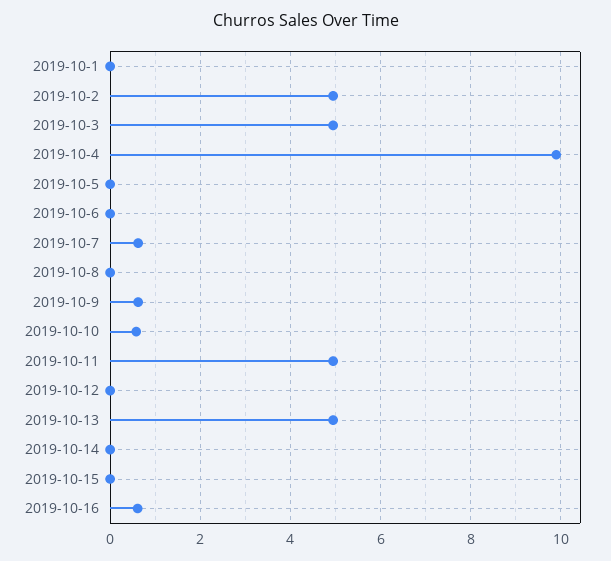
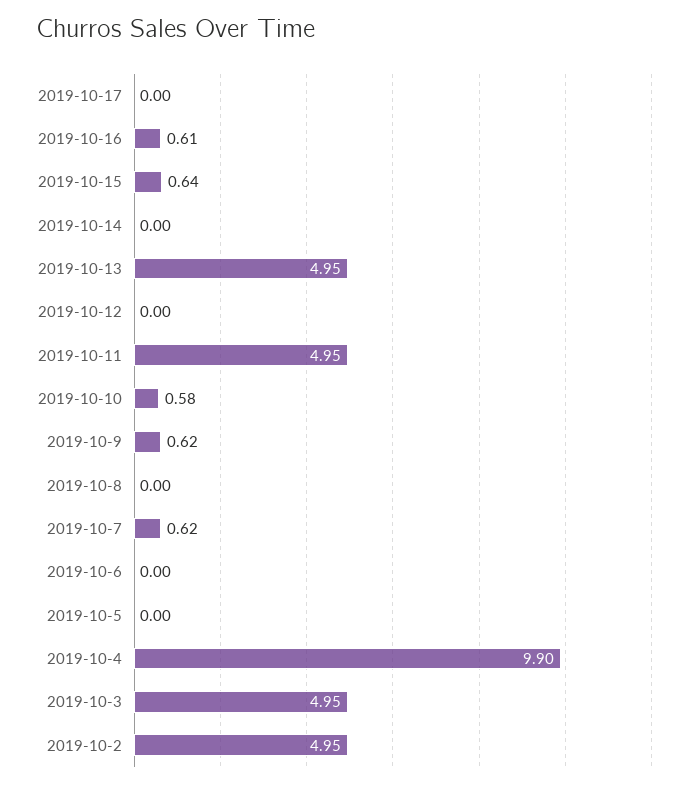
2019-10-1: 0 -> none
2019-10-15: 0 -> 0.64
2019-10-17: none -> 0

